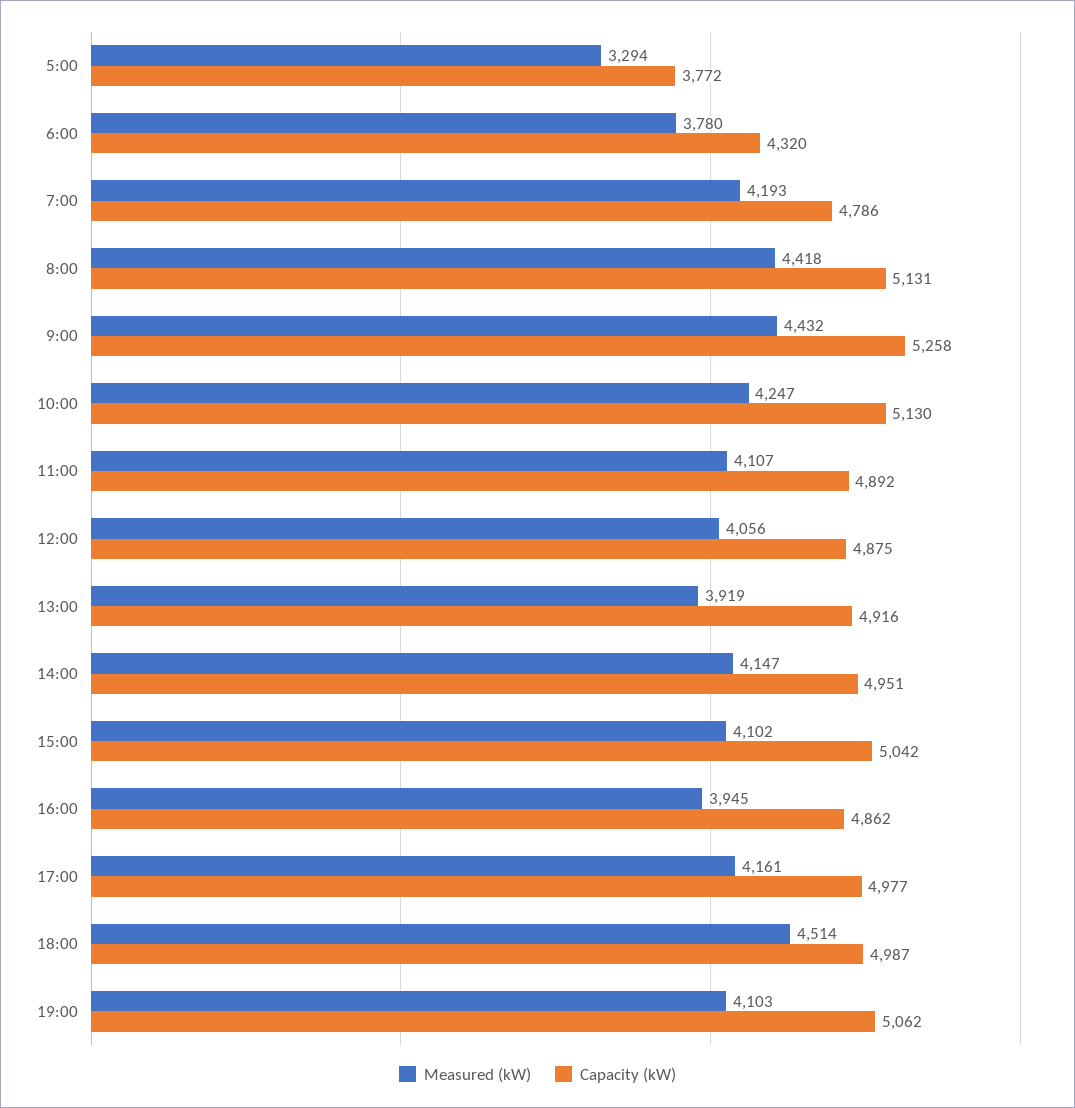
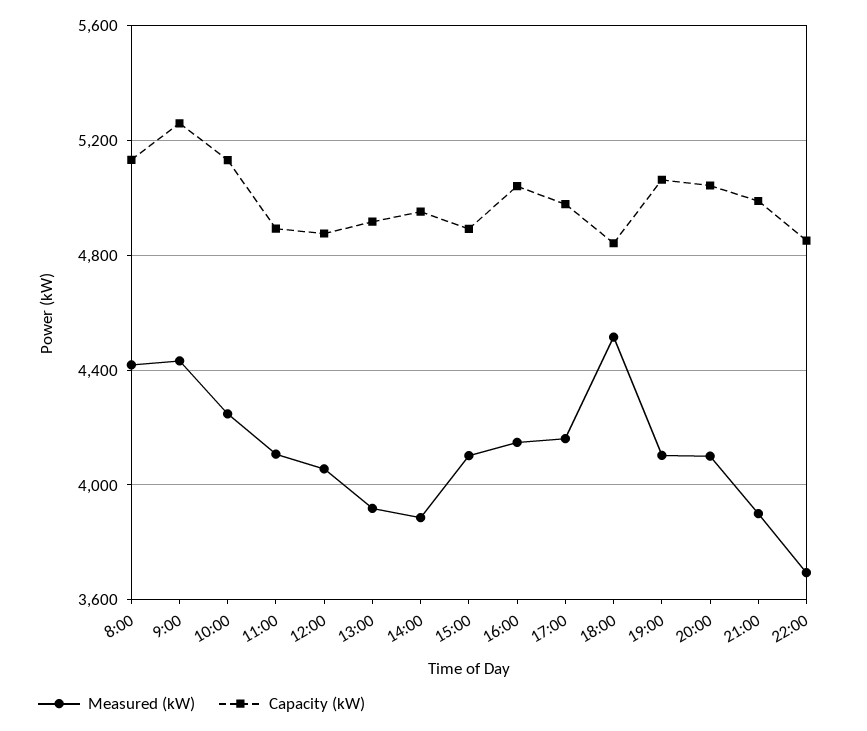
Measured (kW), 5:00: 3294 -> none
Capacity (kW), 5:00: 3772 -> none
Measured (kW), 6:00: 3780 -> none
Capacity (kW), 6:00: 4320 -> none
Measured (kW), 7:00: 4193 -> none
Capacity (kW), 7:00: 4786 -> none
Measured (kW), 14:00: 4147 -> 3900
Capacity (kW), 15:00: 5042 -> 4900
Measured (kW), 16:00: 3945 -> 4150
Capacity (kW), 16:00: 4862 -> 5050
Capacity (kW), 18:00: 4987 -> 4850
Measured (kW), 20:00: none -> 4100
Capacity (kW), 20:00: none -> 5050
Measured (kW), 21:00: none -> 3900
Capacity (kW), 21:00: none -> 5000
Measured (kW), 22:00: none -> 3700
Capacity (kW), 22:00: none -> 4850

